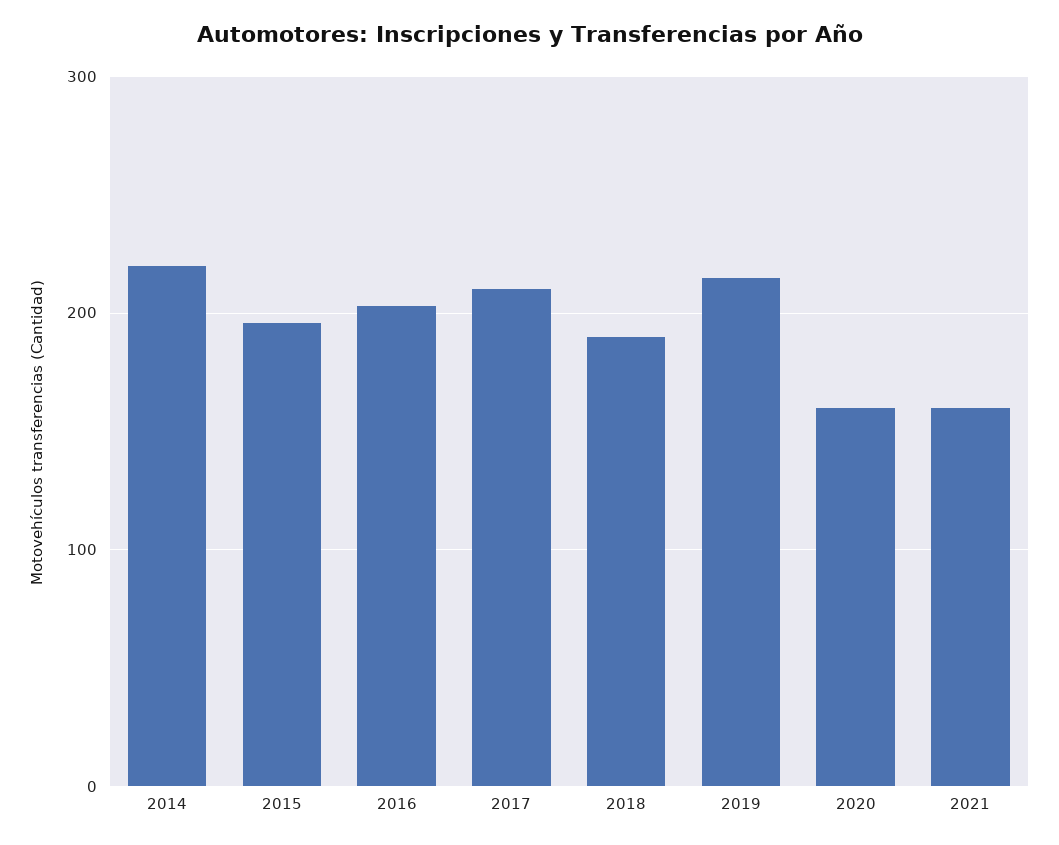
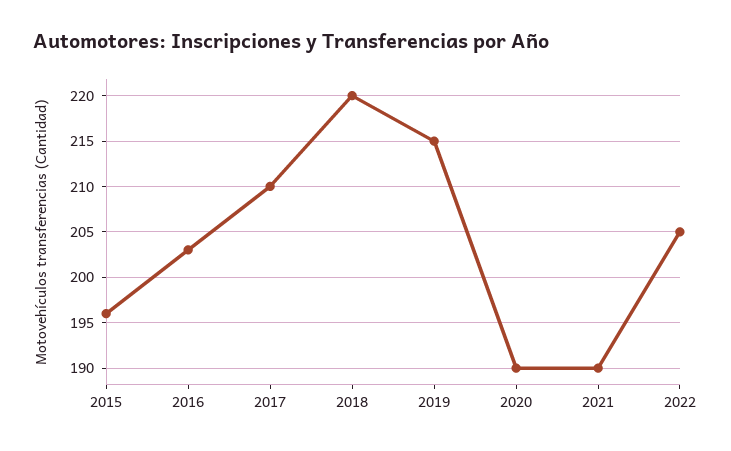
2014: 220 -> none
2018: 190 -> 220
2020: 160 -> 190
2021: 160 -> 190
2022: none -> 205

